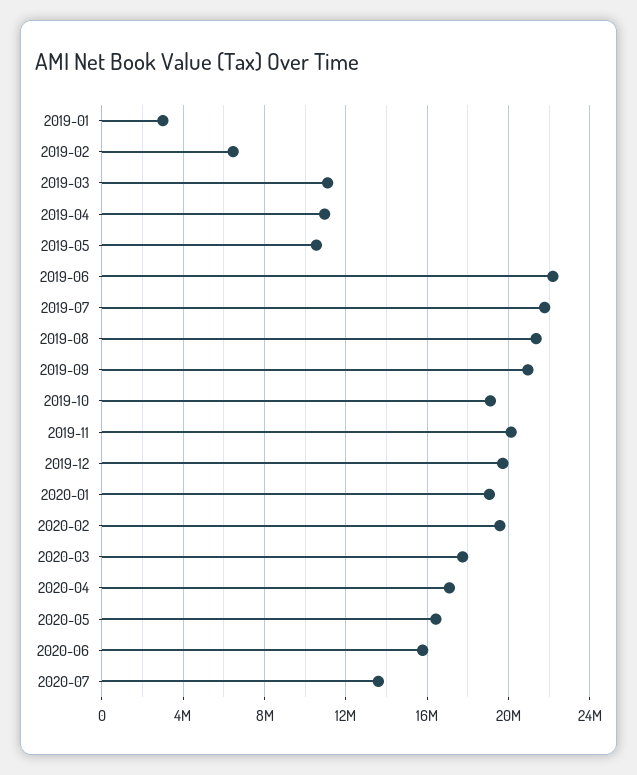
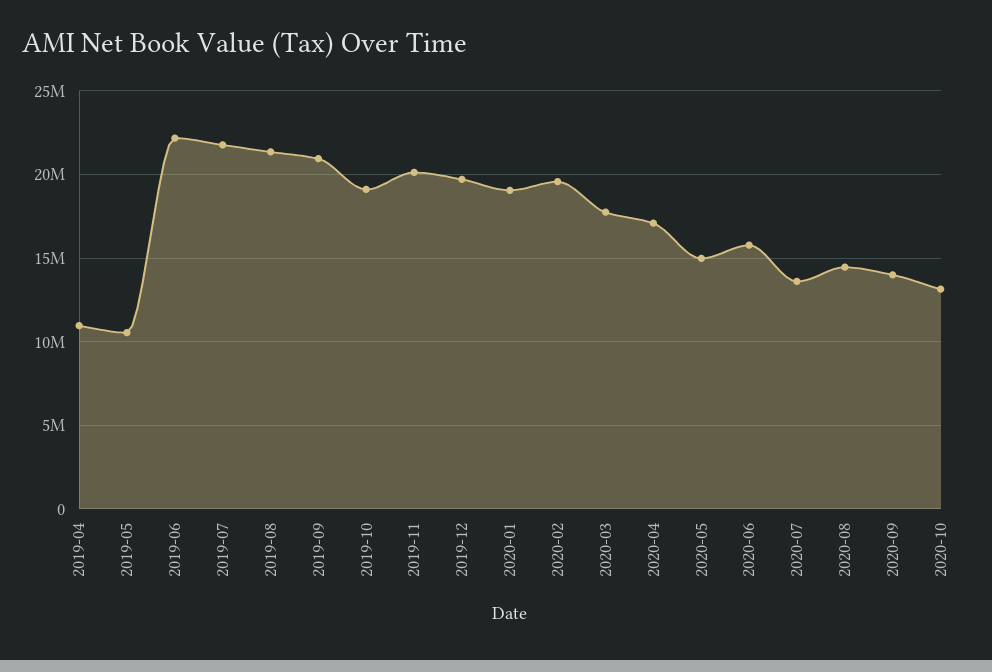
2019-01: 3000000 -> none
2019-02: 6500000 -> none
2019-03: 11000000 -> none
2020-05: 16500000 -> 15000000
2020-08: none -> 14500000
2020-09: none -> 14000000
2020-10: none -> 13000000

